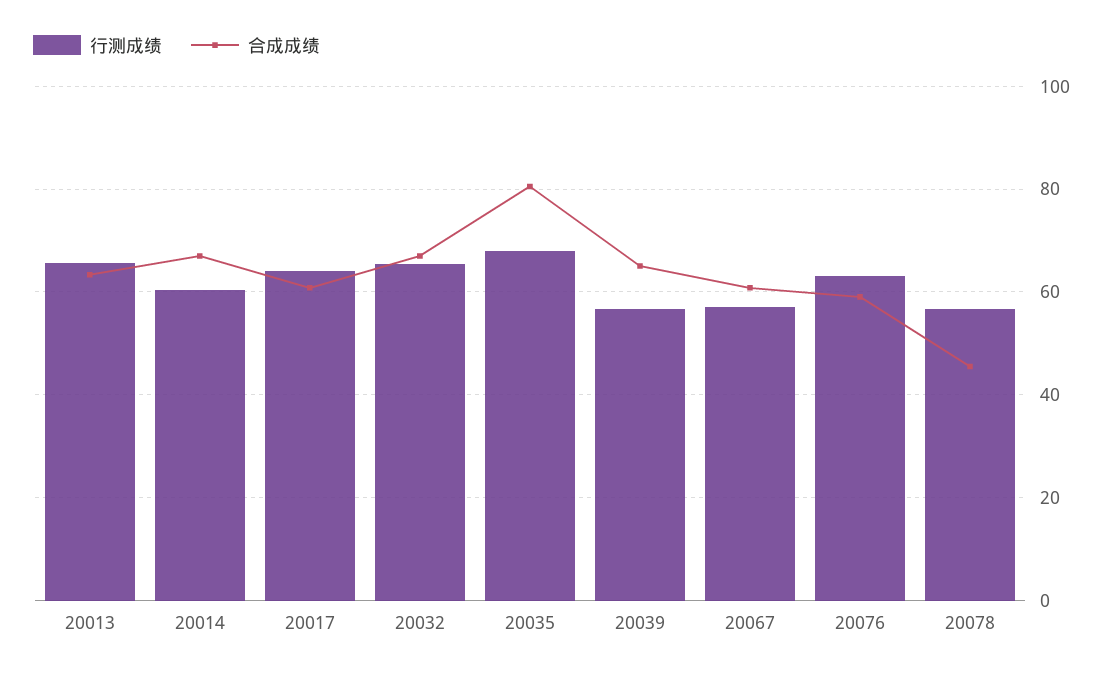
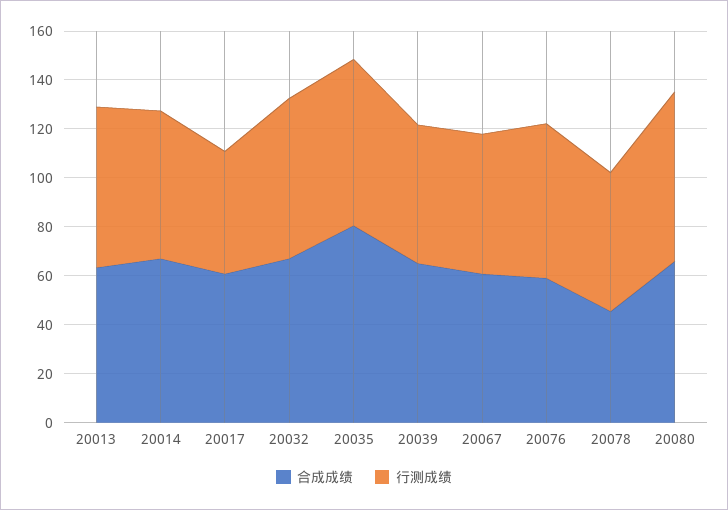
行测成绩, 20017: 64 -> 50
合成成绩, 20080: none -> 65
行测成绩, 20080: none -> 70

